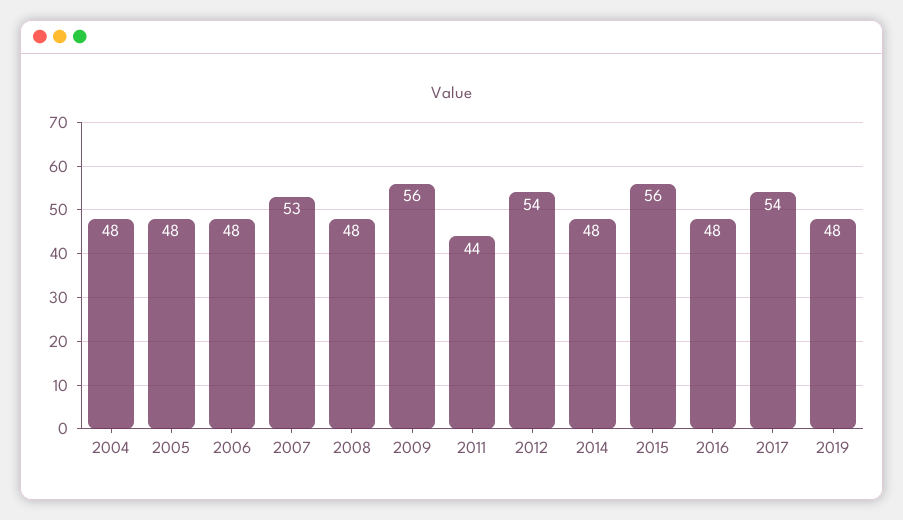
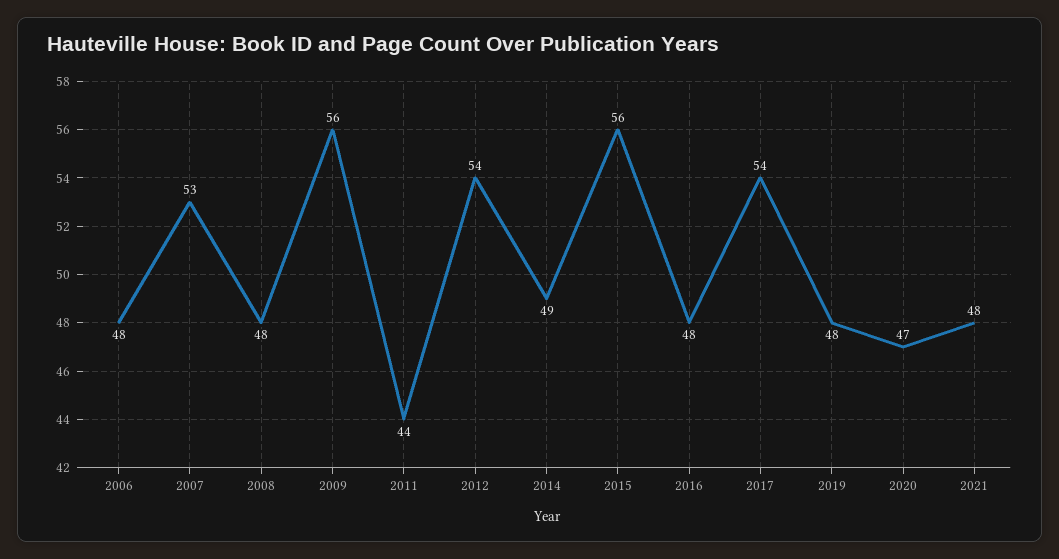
2004: 48 -> none
2005: 48 -> none
2014: 48 -> 49
2020: none -> 47
2021: none -> 48

